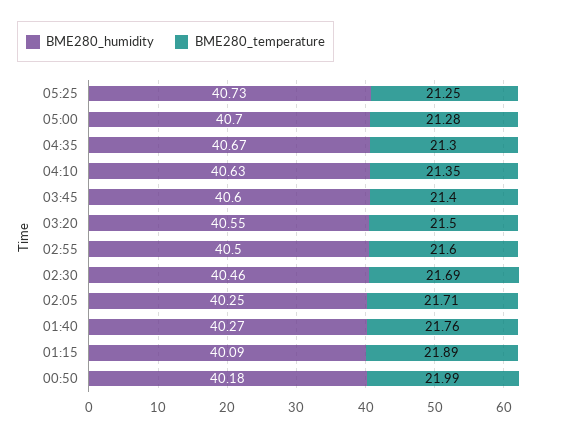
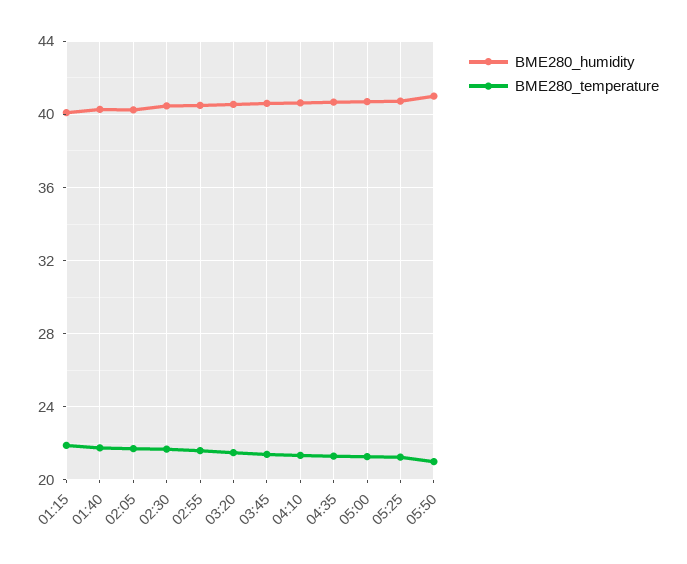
BME280_humidity, 00:50: 40.18 -> none
BME280_temperature, 00:50: 21.99 -> none
BME280_humidity, 05:50: none -> 41
BME280_temperature, 05:50: none -> 21

